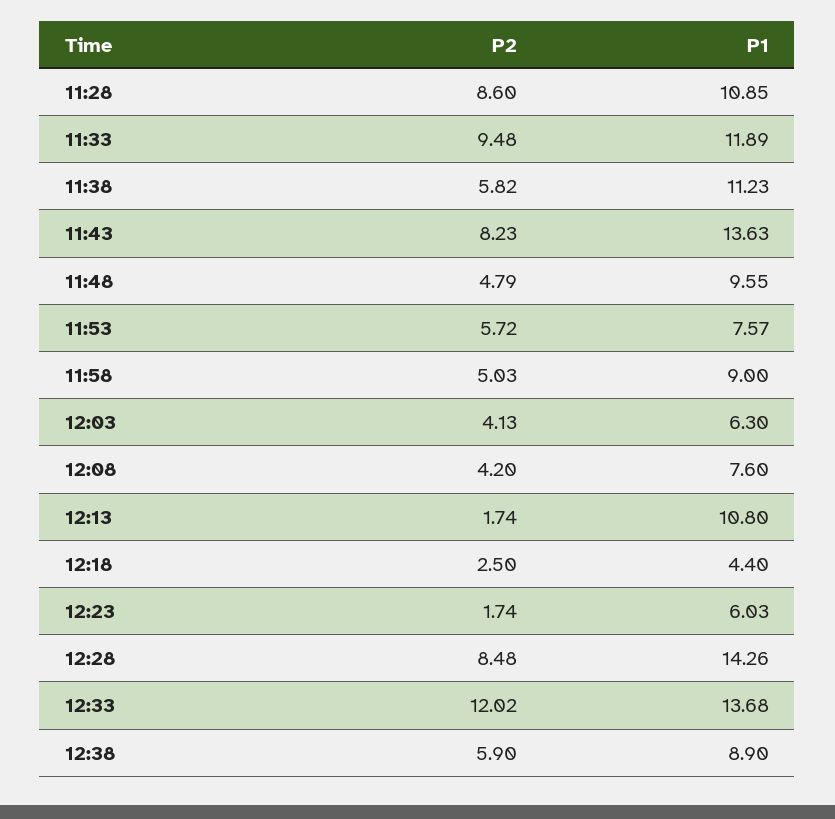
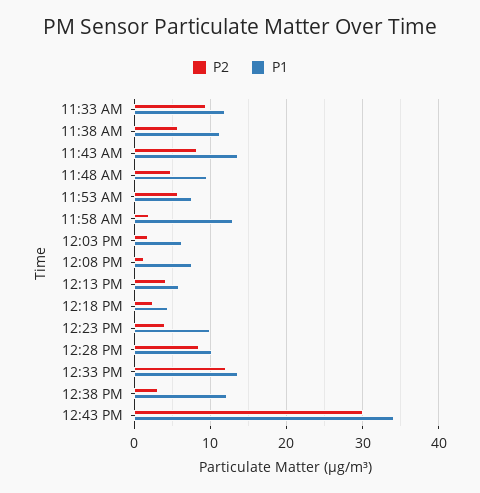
P2, 11:28: 8.6 -> none
P1, 11:28: 10.85 -> none
P2, 11:58: 5.03 -> 2
P1, 11:58: 9 -> 13
P2, 12:03: 4.13 -> 2
P2, 12:08: 4.2 -> 1
P2, 12:13: 1.74 -> 4
P1, 12:13: 10.8 -> 6
P2, 12:23: 1.74 -> 4
P1, 12:23: 6.03 -> 10
P1, 12:28: 14.26 -> 10
P2, 12:38: 5.9 -> 3
P1, 12:38: 8.9 -> 12
P2, 12:43 PM: none -> 30
P1, 12:43 PM: none -> 34

